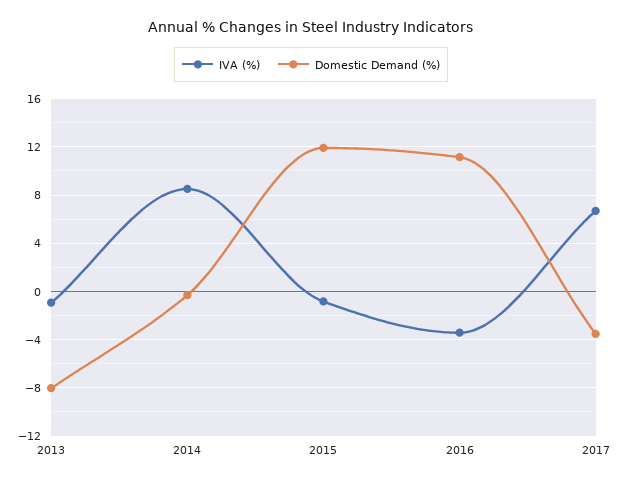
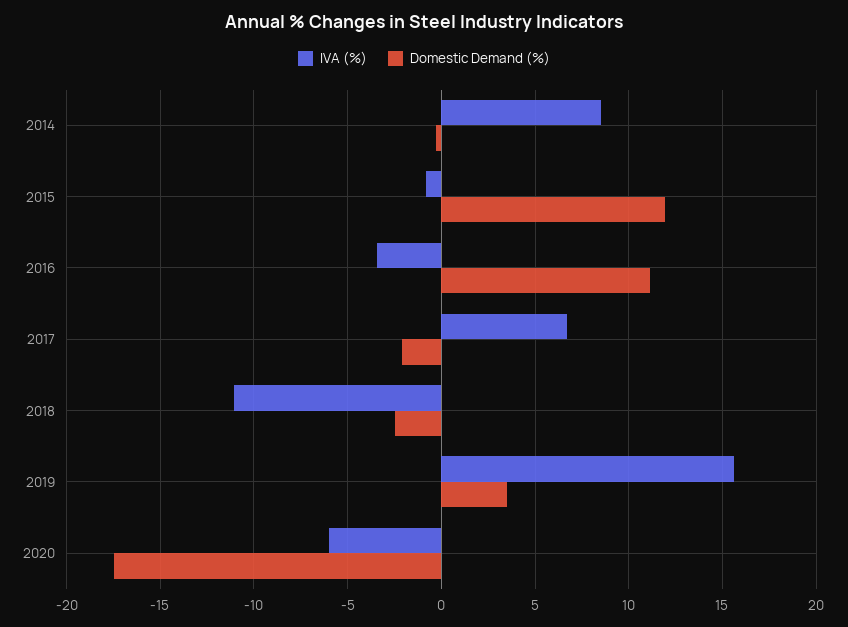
IVA (%), 2013: -1 -> none
Domestic Demand (%), 2013: -8 -> none
Domestic Demand (%), 2017: -3.5 -> -2
IVA (%), 2018: none -> -11
Domestic Demand (%), 2018: none -> -2.5
IVA (%), 2019: none -> 15.5
Domestic Demand (%), 2019: none -> 3.5
IVA (%), 2020: none -> -6
Domestic Demand (%), 2020: none -> -17.5

